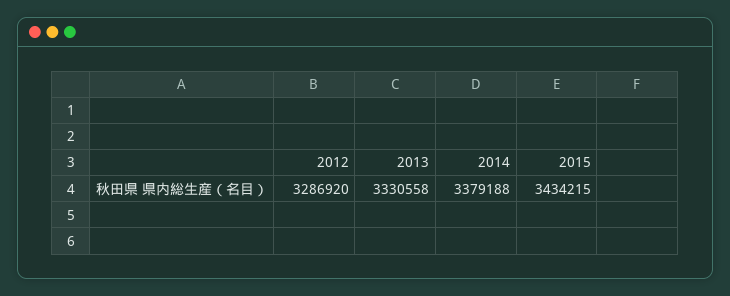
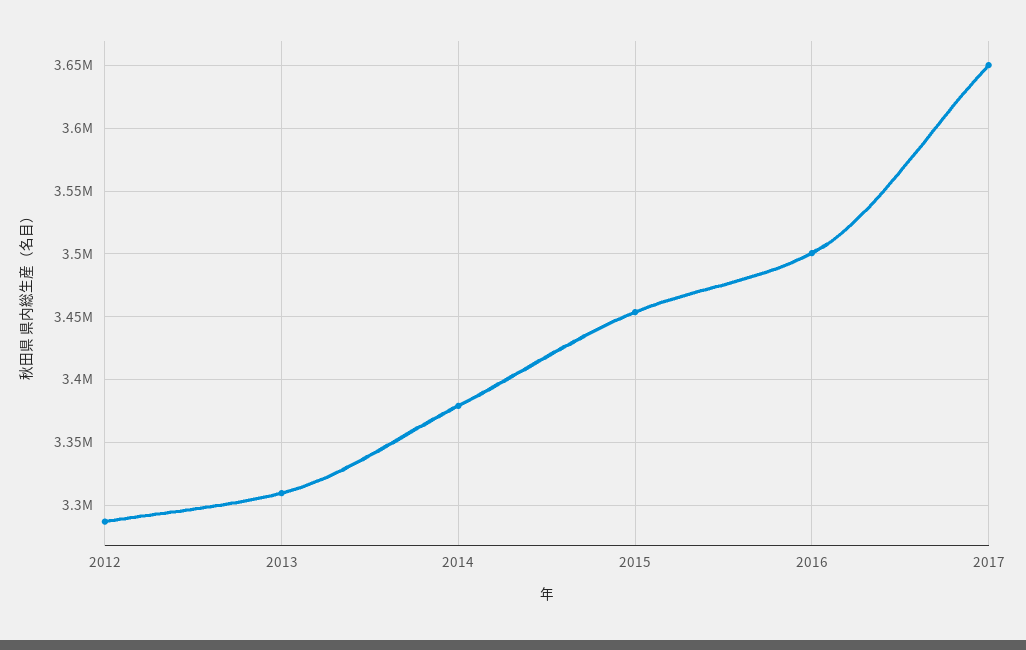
2013: 3330558 -> 3310000
2015: 3434215 -> 3455000
2016: none -> 3500000
2017: none -> 3650000

